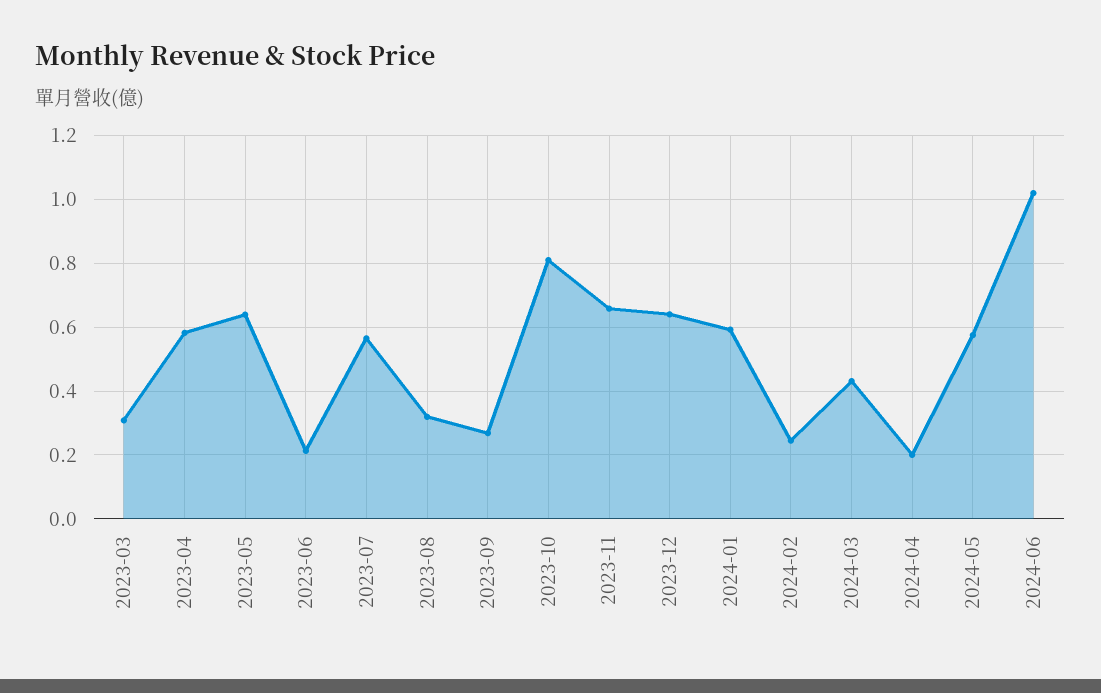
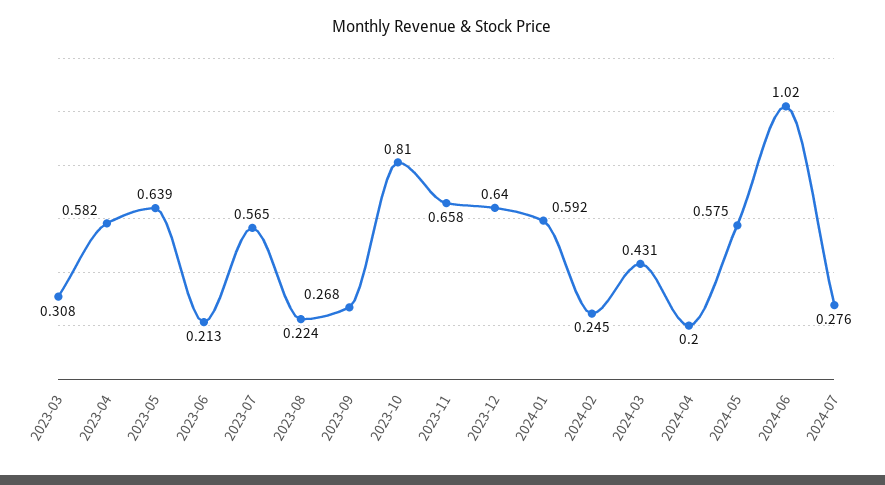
2023-08: 0.32 -> 0.224
2024-07: none -> 0.276

